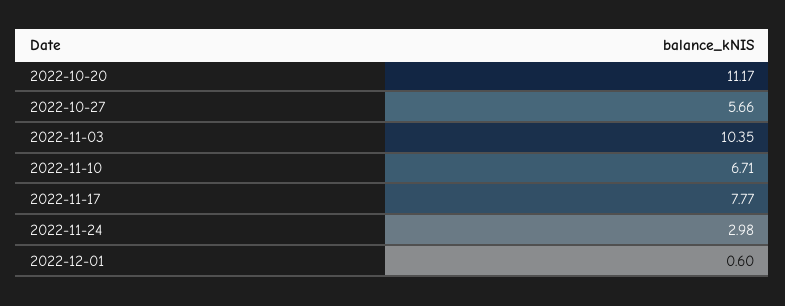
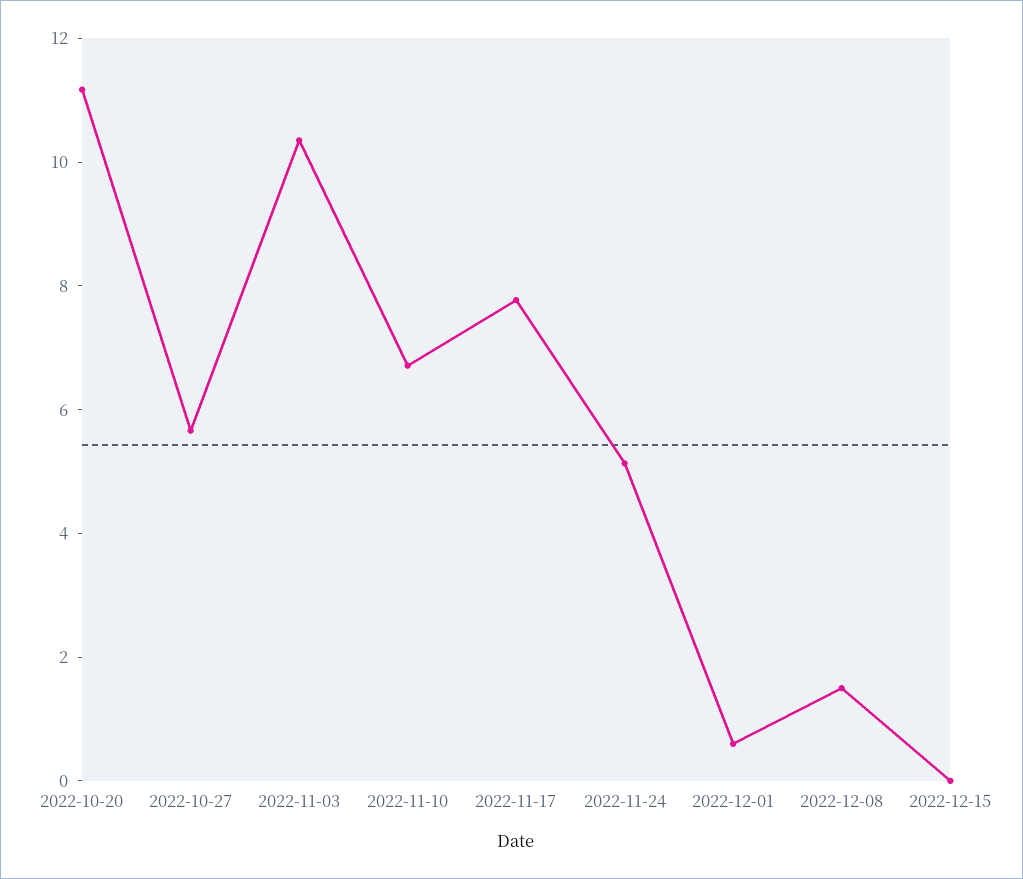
2022-11-24: 2.98 -> 5
2022-12-08: none -> 1.5
2022-12-15: none -> 0

